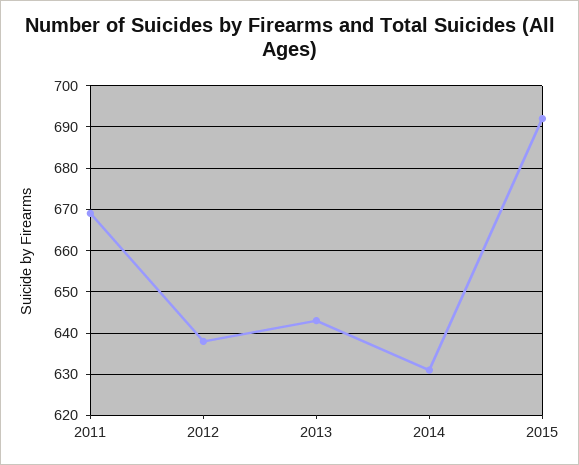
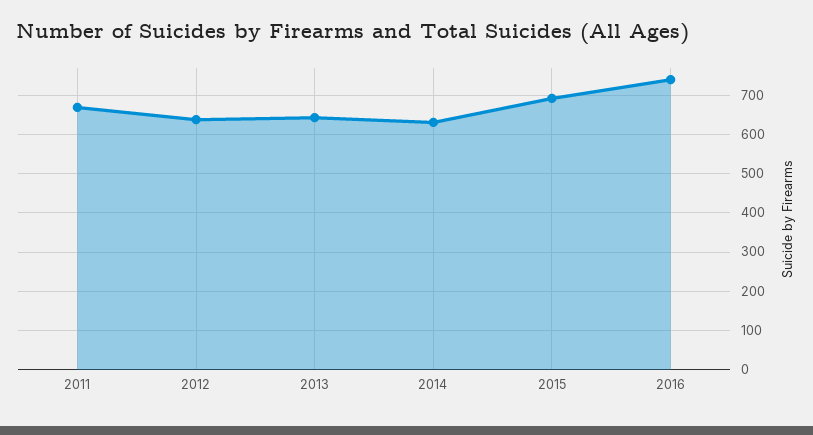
2016: none -> 740

